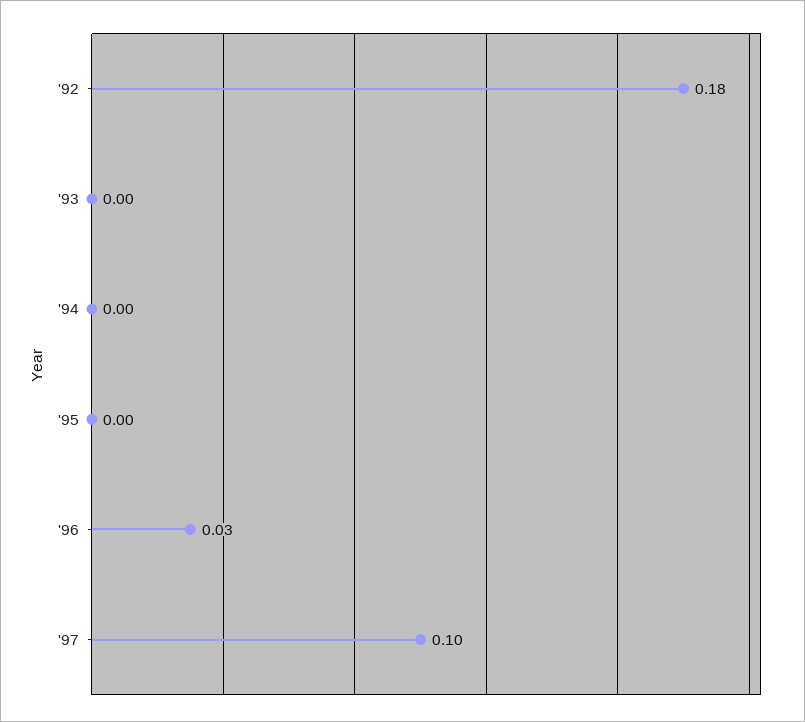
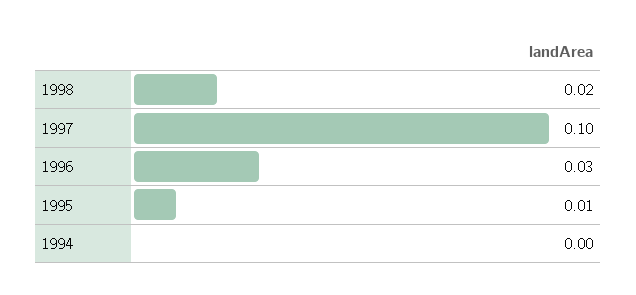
'92: 0.18 -> none
'93: 0 -> none
'95: 0 -> 0.01
1998: none -> 0.02

